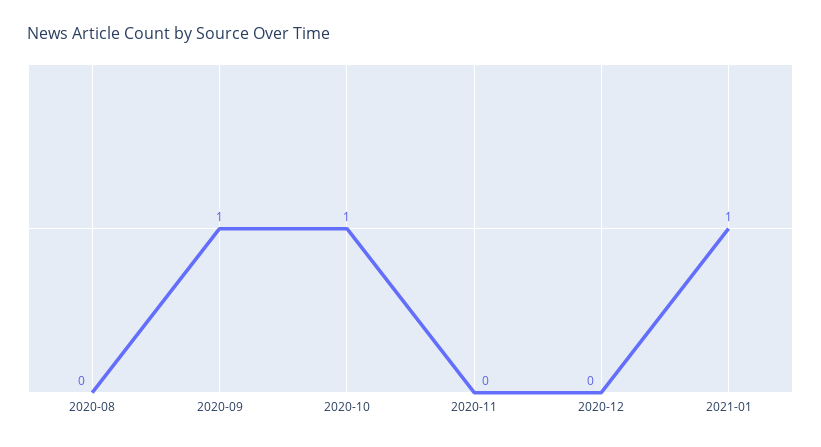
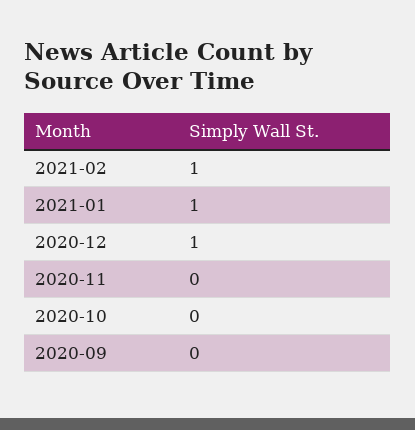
2020-08: 0 -> none
2020-09: 1 -> 0
2020-10: 1 -> 0
2020-12: 0 -> 1
2021-02: none -> 1

